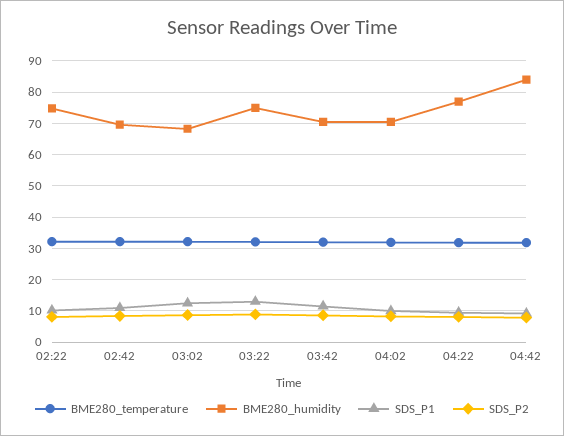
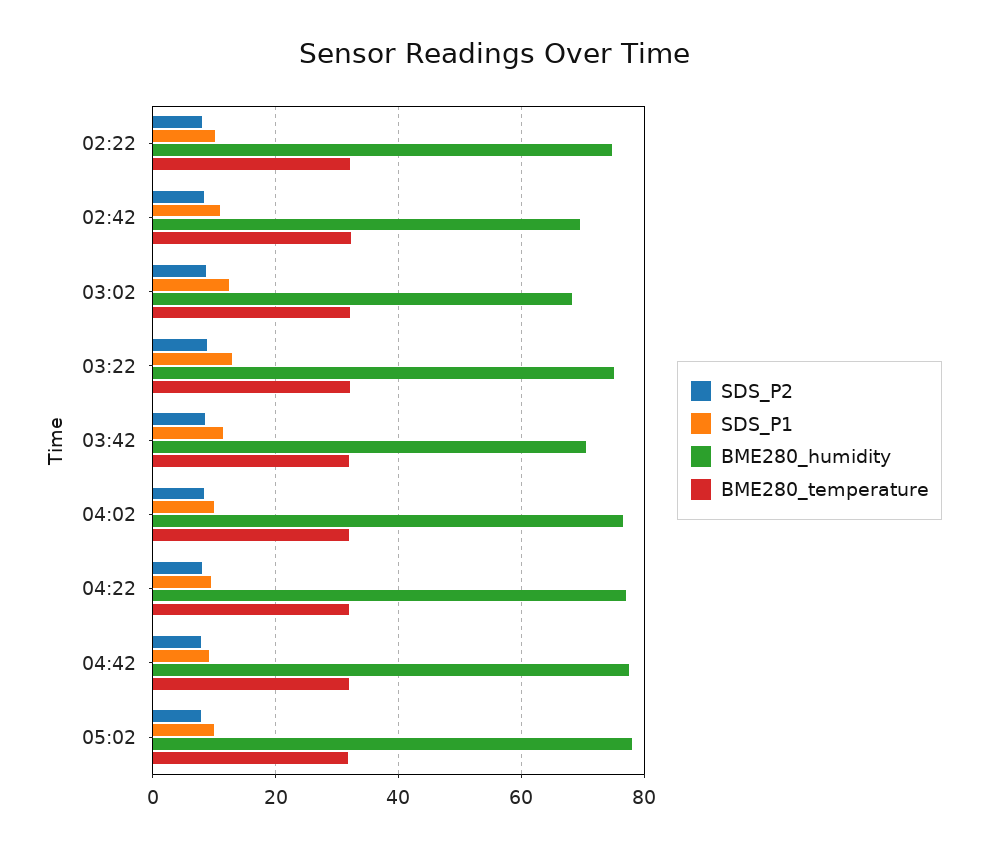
BME280_humidity, 04:02: 70 -> 76
BME280_humidity, 04:42: 84 -> 78
SDS_P2, 05:02: none -> 8
SDS_P1, 05:02: none -> 10
BME280_humidity, 05:02: none -> 78
BME280_temperature, 05:02: none -> 32

